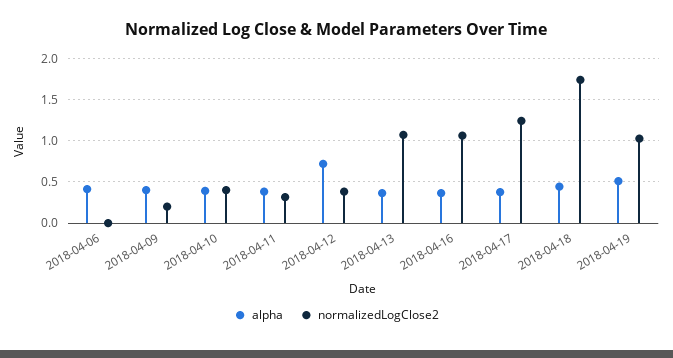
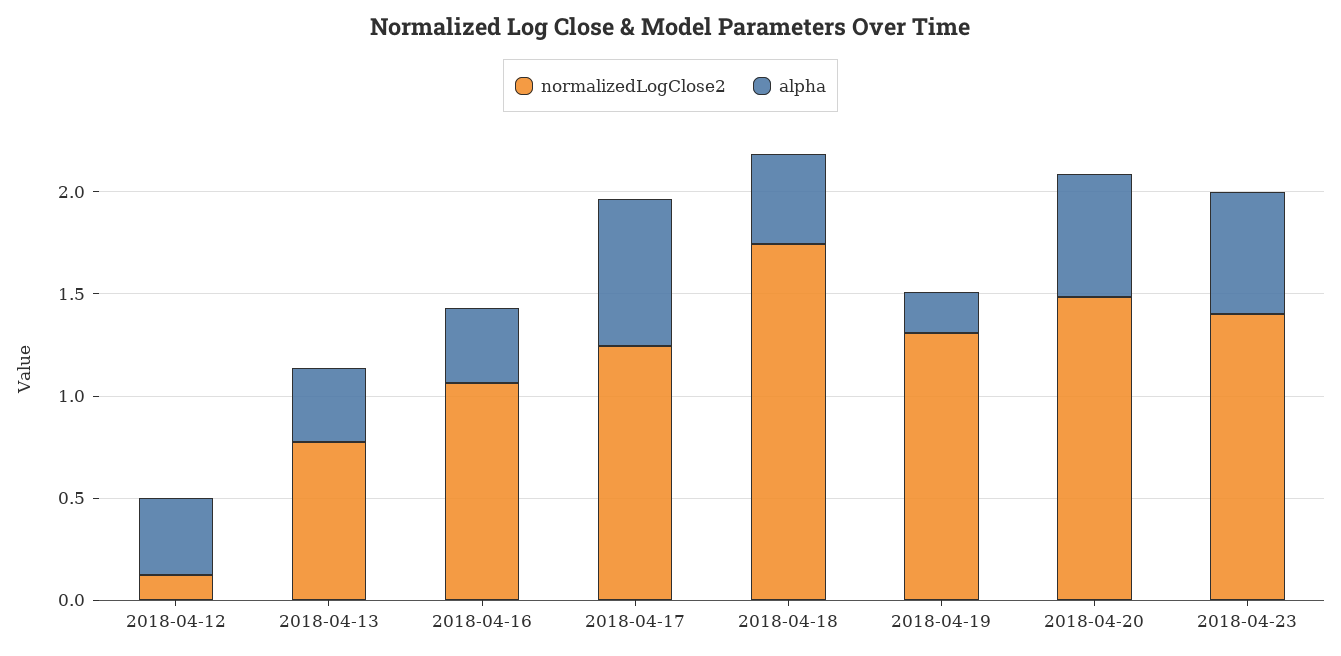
alpha, 2018-04-06: 0.4 -> none
normalizedLogClose2, 2018-04-06: 0 -> none
alpha, 2018-04-09: 0.4 -> none
normalizedLogClose2, 2018-04-09: 0.2 -> none
alpha, 2018-04-10: 0.4 -> none
normalizedLogClose2, 2018-04-10: 0.4 -> none
alpha, 2018-04-11: 0.4 -> none
normalizedLogClose2, 2018-04-11: 0.3 -> none
alpha, 2018-04-12: 0.7 -> 0.4
normalizedLogClose2, 2018-04-12: 0.4 -> 0.1
normalizedLogClose2, 2018-04-13: 1.1 -> 0.8
alpha, 2018-04-17: 0.4 -> 0.7
alpha, 2018-04-19: 0.5 -> 0.2
normalizedLogClose2, 2018-04-19: 1 -> 1.3
normalizedLogClose2, 2018-04-20: none -> 1.5
alpha, 2018-04-20: none -> 0.6
normalizedLogClose2, 2018-04-23: none -> 1.4
alpha, 2018-04-23: none -> 0.6

